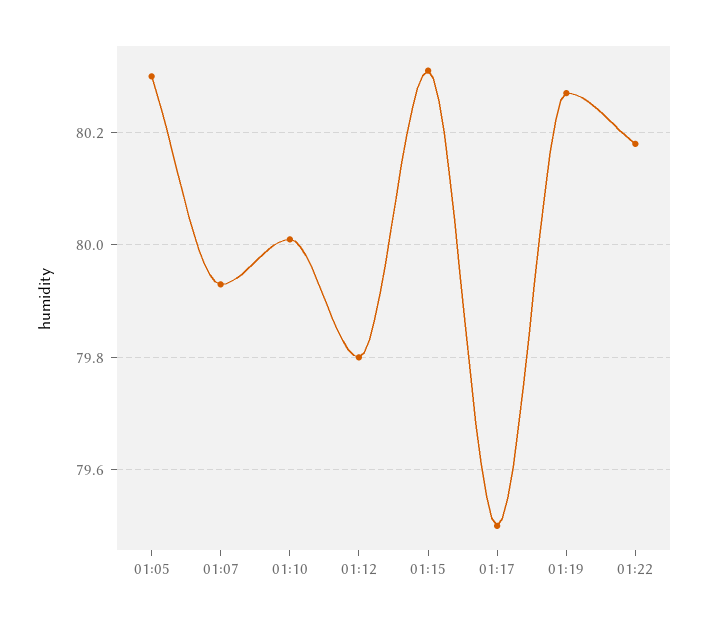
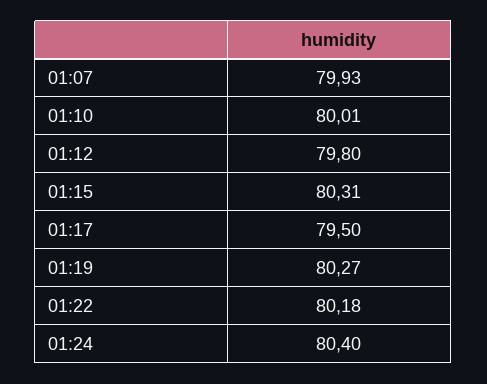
01:05: 80.3 -> none
01:24: none -> 80.4

